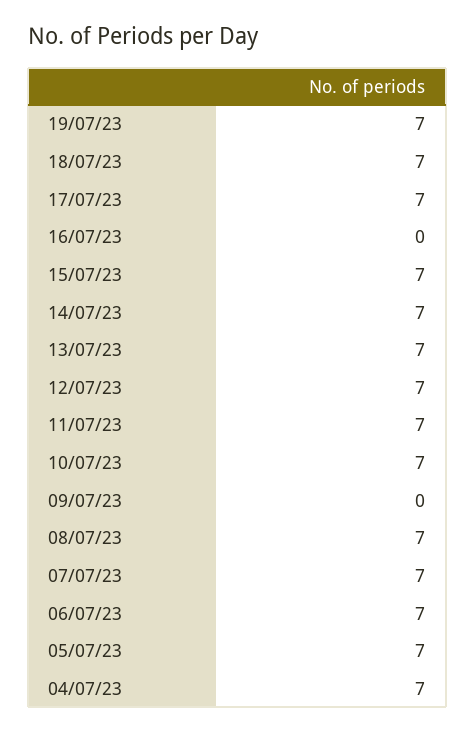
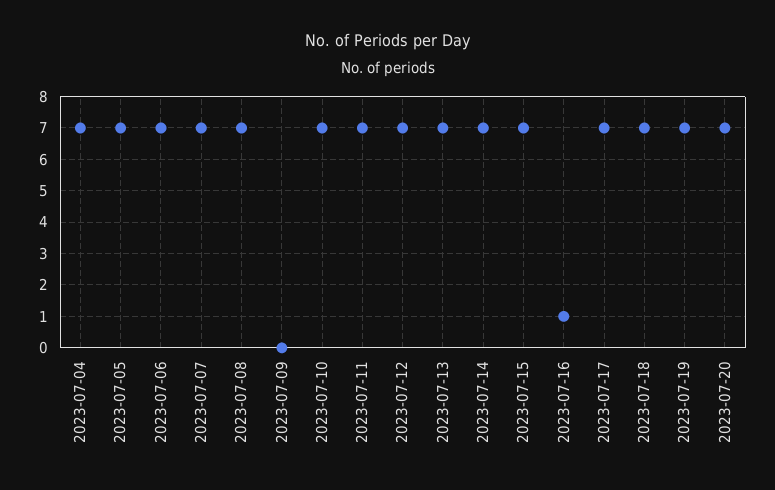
16/07/23: 0 -> 1
2023-07-20: none -> 7

